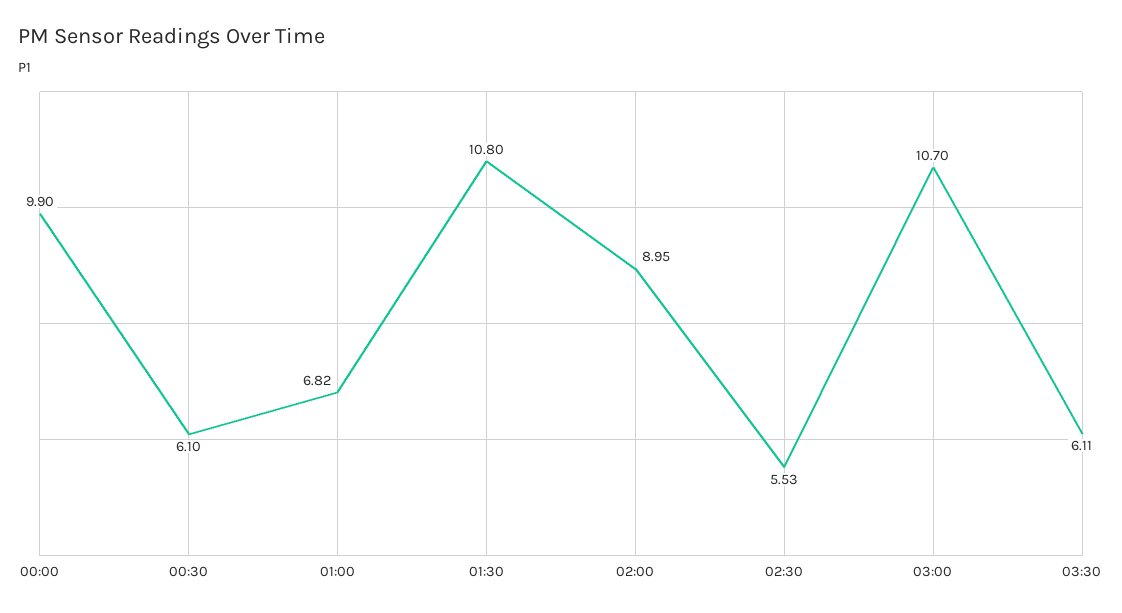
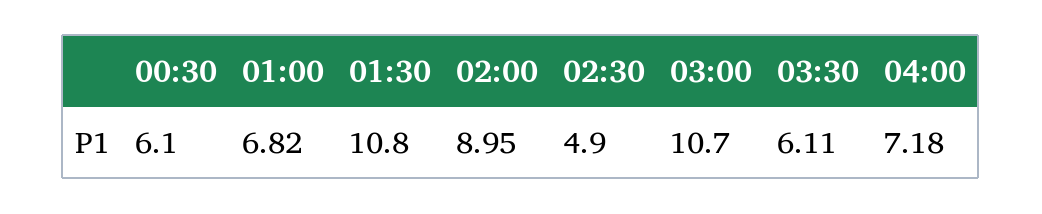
00:00: 9.9 -> none
02:30: 5.53 -> 4.9
04:00: none -> 7.18

